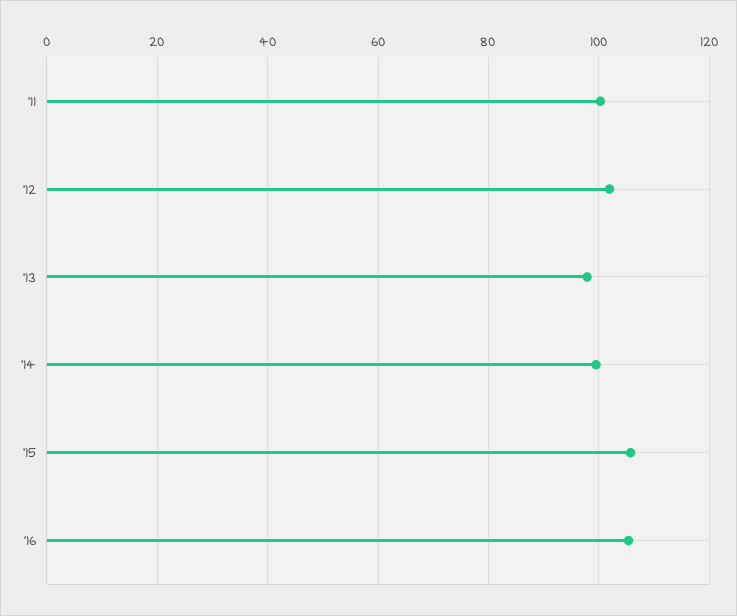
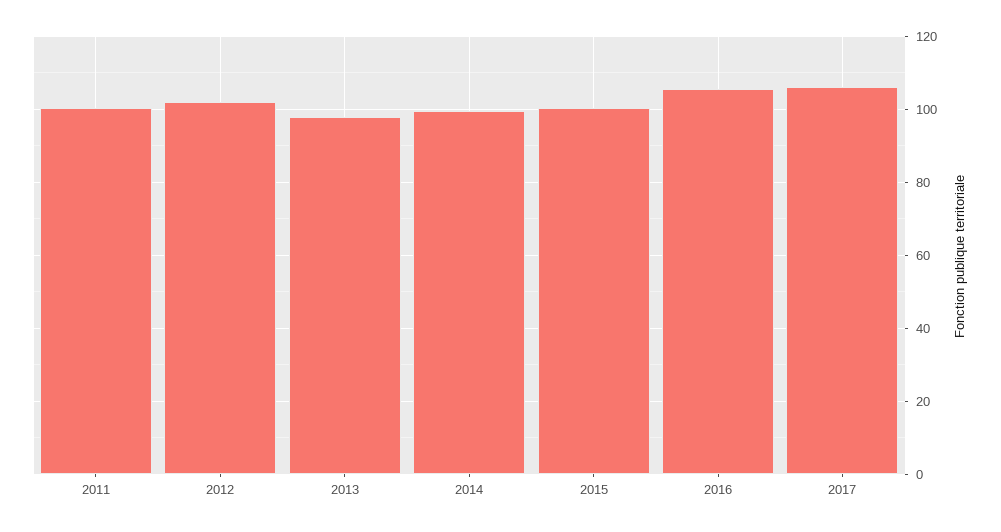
'15: 106 -> 100
2017: none -> 106

